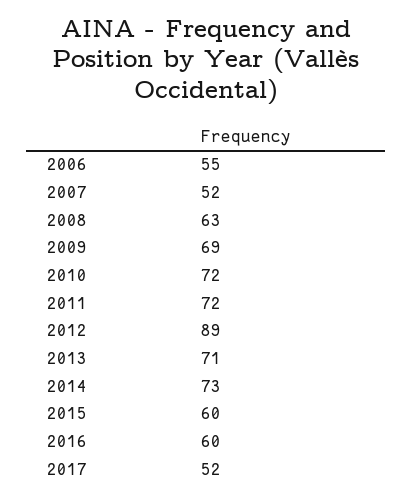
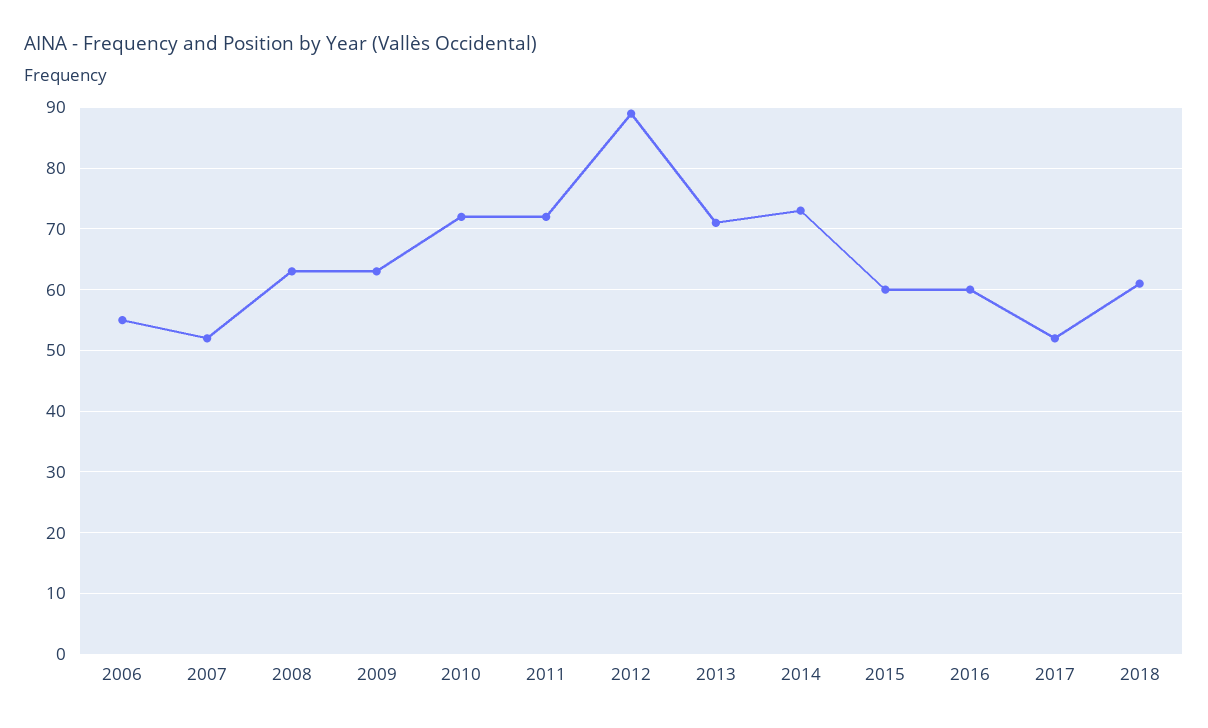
2009: 69 -> 63
2018: none -> 61

